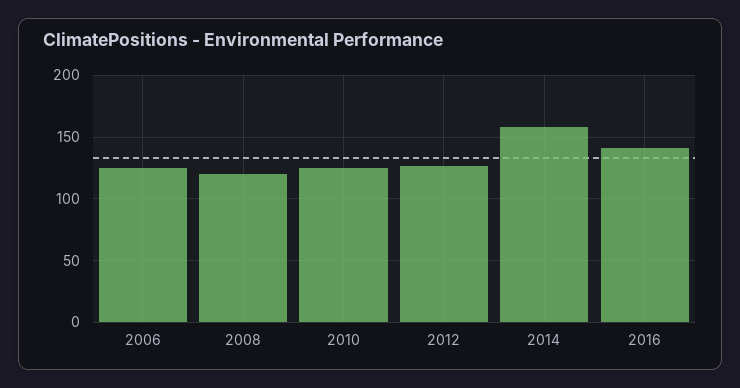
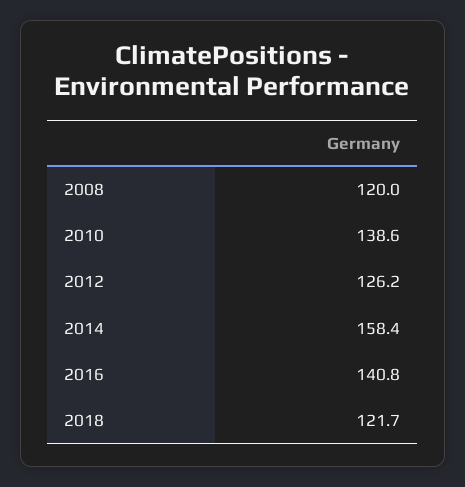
2006: 125 -> none
2010: 125 -> 138.6
2018: none -> 121.7

